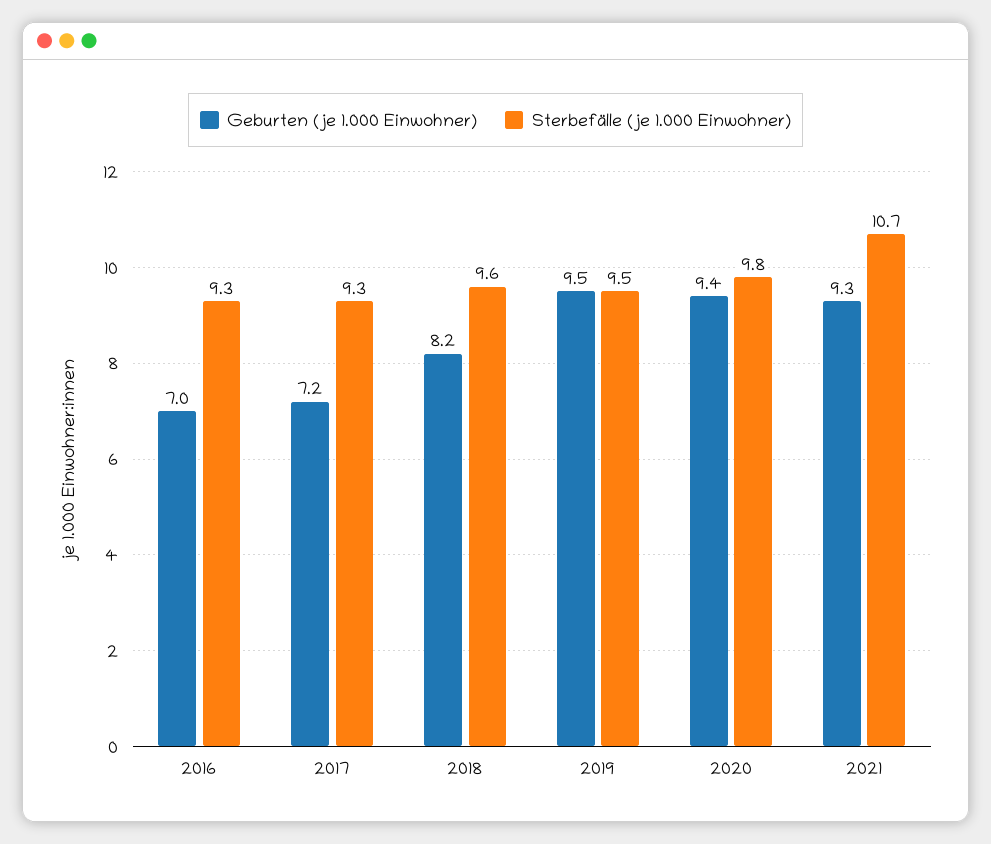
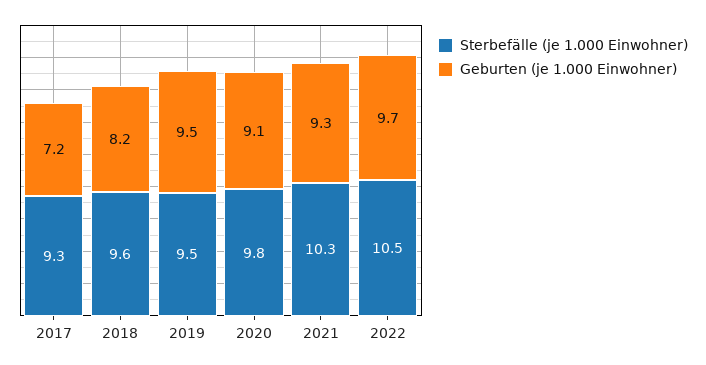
Geburten (je 1.000 Einwohner), 2016: 7 -> none
Sterbefälle (je 1.000 Einwohner), 2016: 9.3 -> none
Geburten (je 1.000 Einwohner), 2020: 9.4 -> 9.1
Sterbefälle (je 1.000 Einwohner), 2021: 10.7 -> 10.3
Sterbefälle (je 1.000 Einwohner), 2022: none -> 10.5
Geburten (je 1.000 Einwohner), 2022: none -> 9.7

